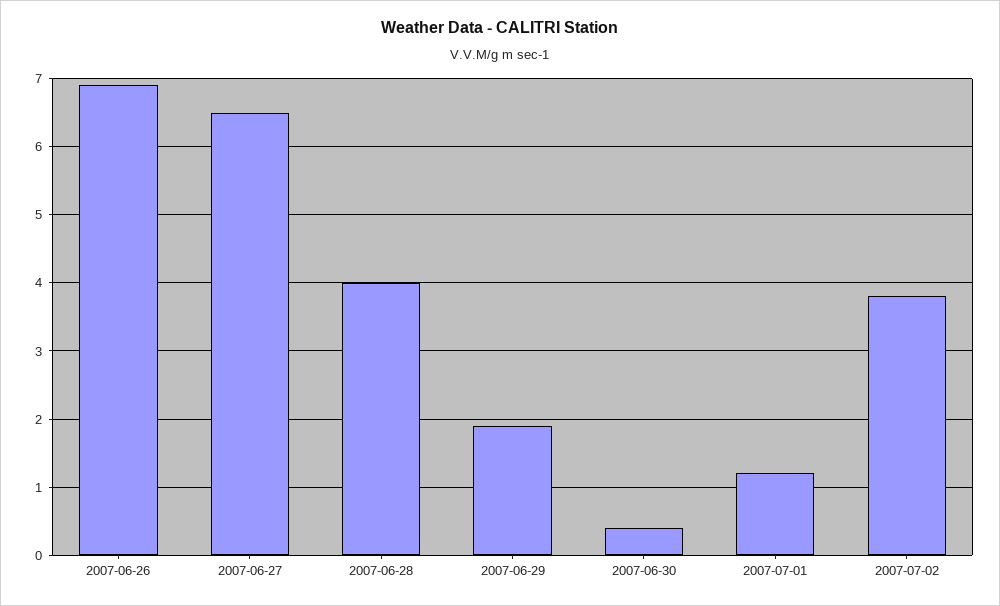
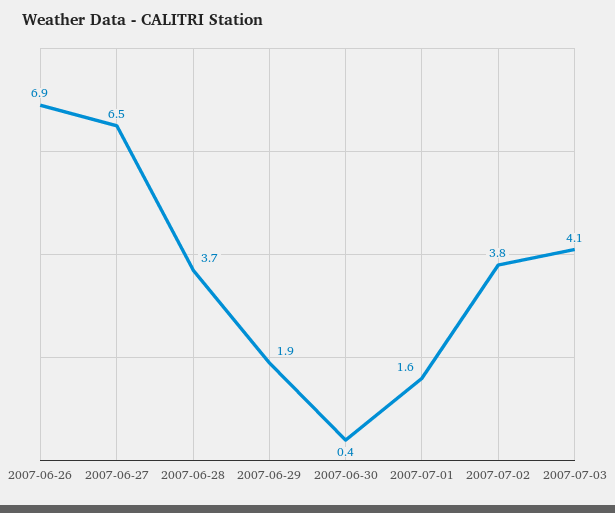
2007-06-28: 4 -> 3.7
2007-07-01: 1.2 -> 1.6
2007-07-03: none -> 4.1

